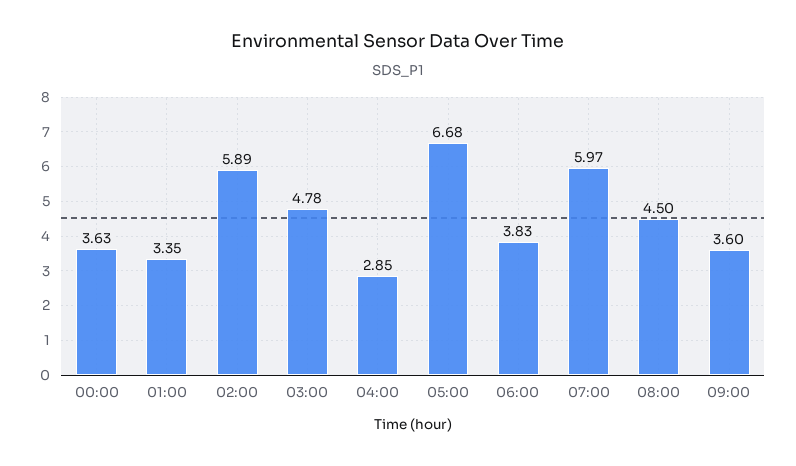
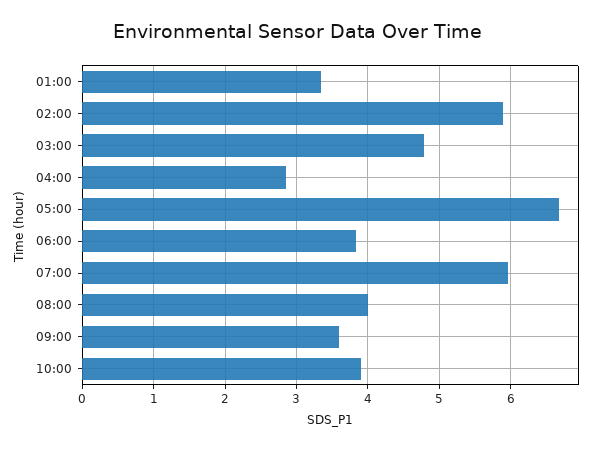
00:00: 3.63 -> none
08:00: 4.5 -> 4
10:00: none -> 3.9

